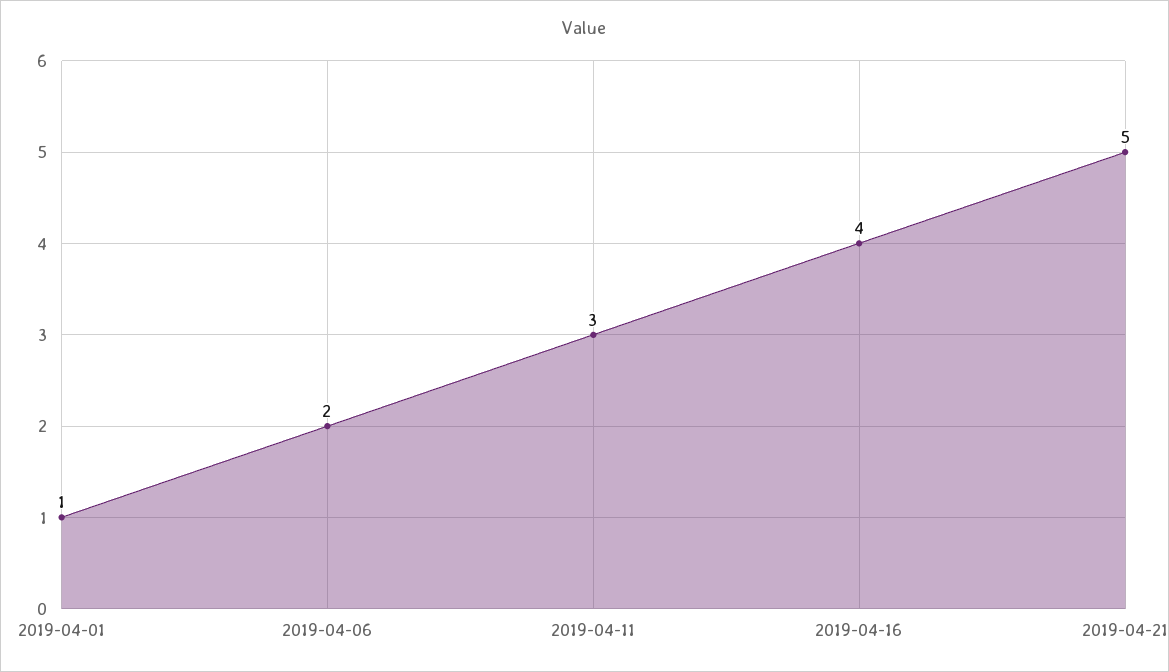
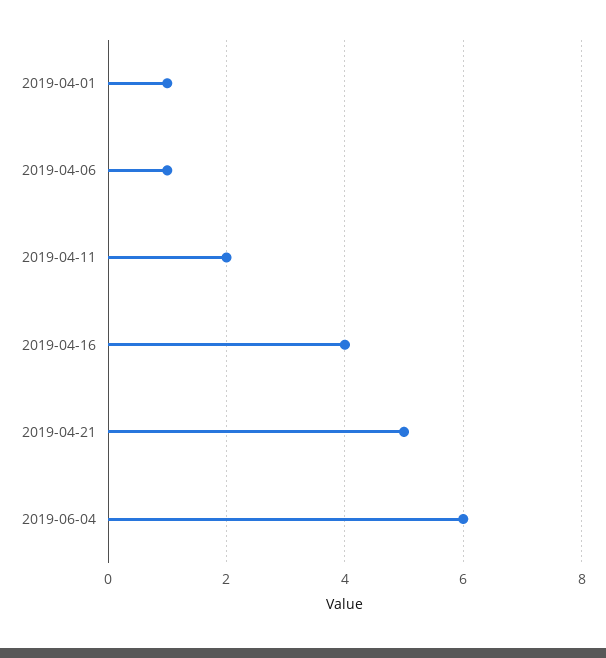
2019-04-06: 2 -> 1
2019-04-11: 3 -> 2
2019-06-04: none -> 6

